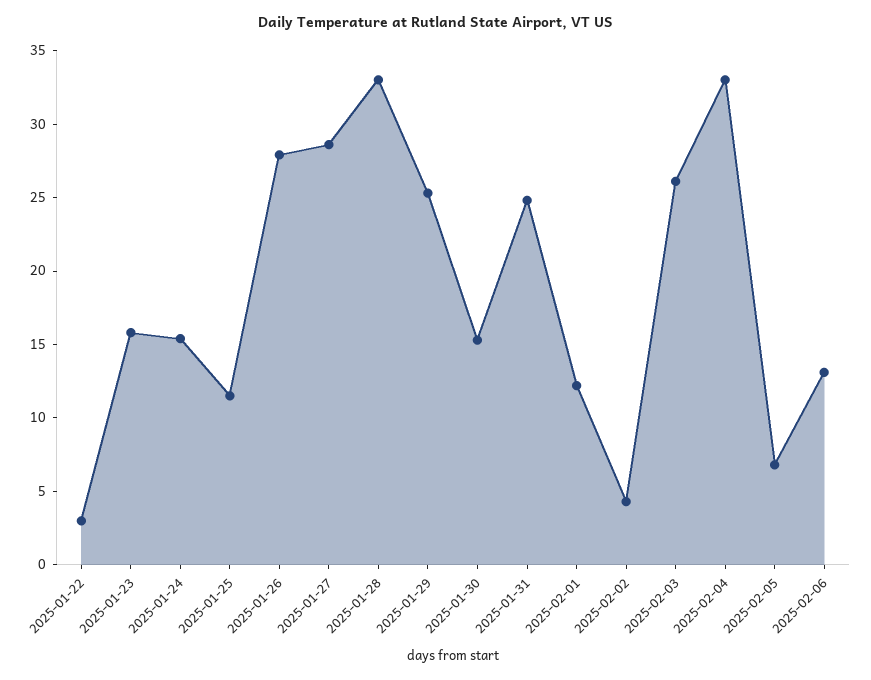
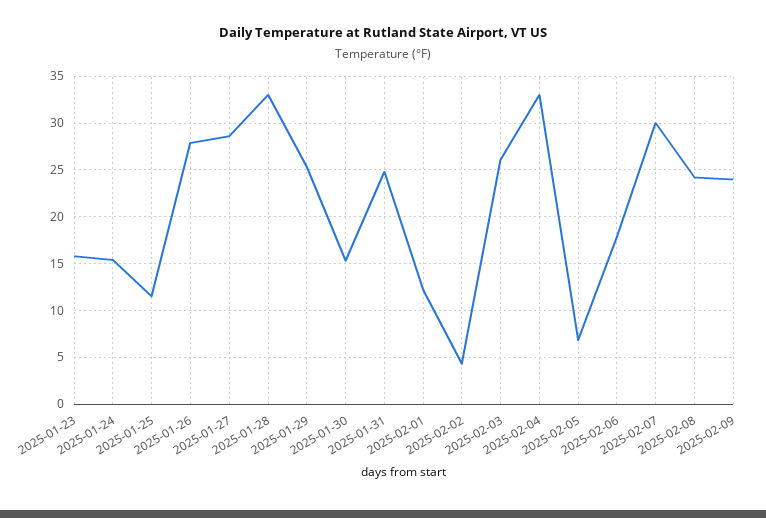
2025-01-22: 3 -> none
2025-02-06: 13 -> 18
2025-02-07: none -> 30
2025-02-08: none -> 24
2025-02-09: none -> 24

